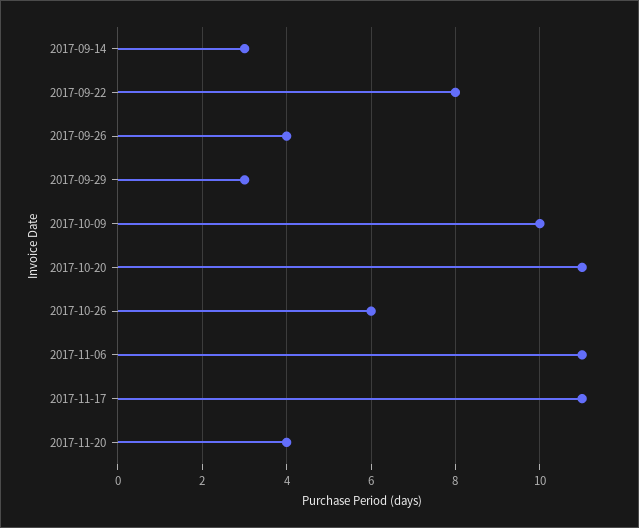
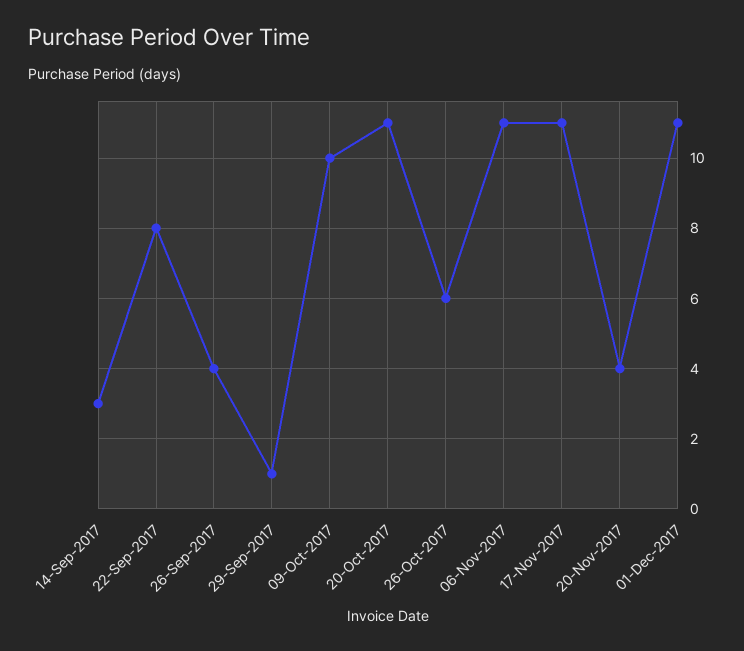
2017-09-29: 3 -> 1
01-Dec-2017: none -> 11

